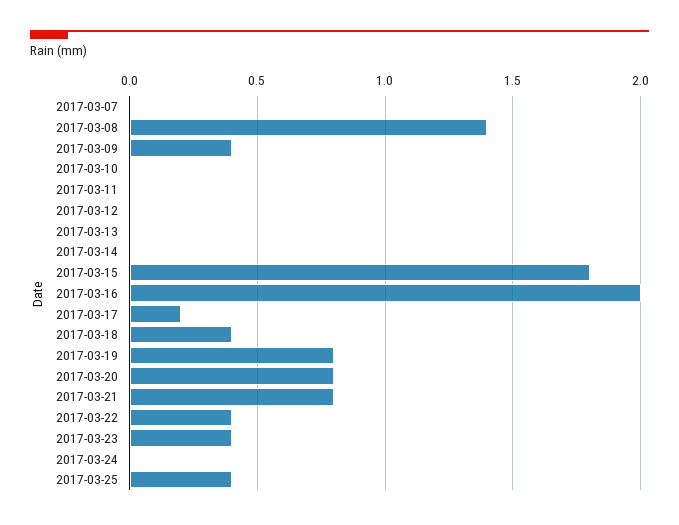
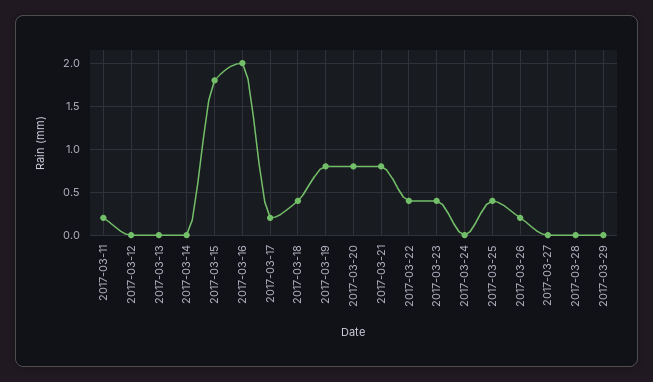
2017-03-07: 0 -> none
2017-03-08: 1.4 -> none
2017-03-09: 0.4 -> none
2017-03-10: 0 -> none
2017-03-11: 0 -> 0.2
2017-03-26: none -> 0.2
2017-03-27: none -> 0
2017-03-28: none -> 0
2017-03-29: none -> 0

